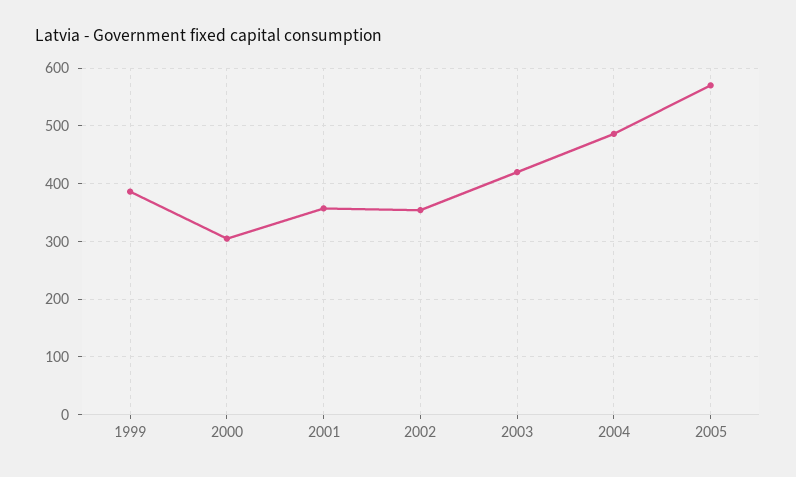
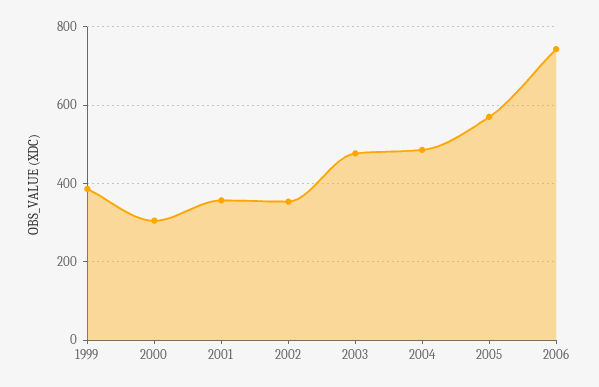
2003: 420 -> 480
2006: none -> 740

